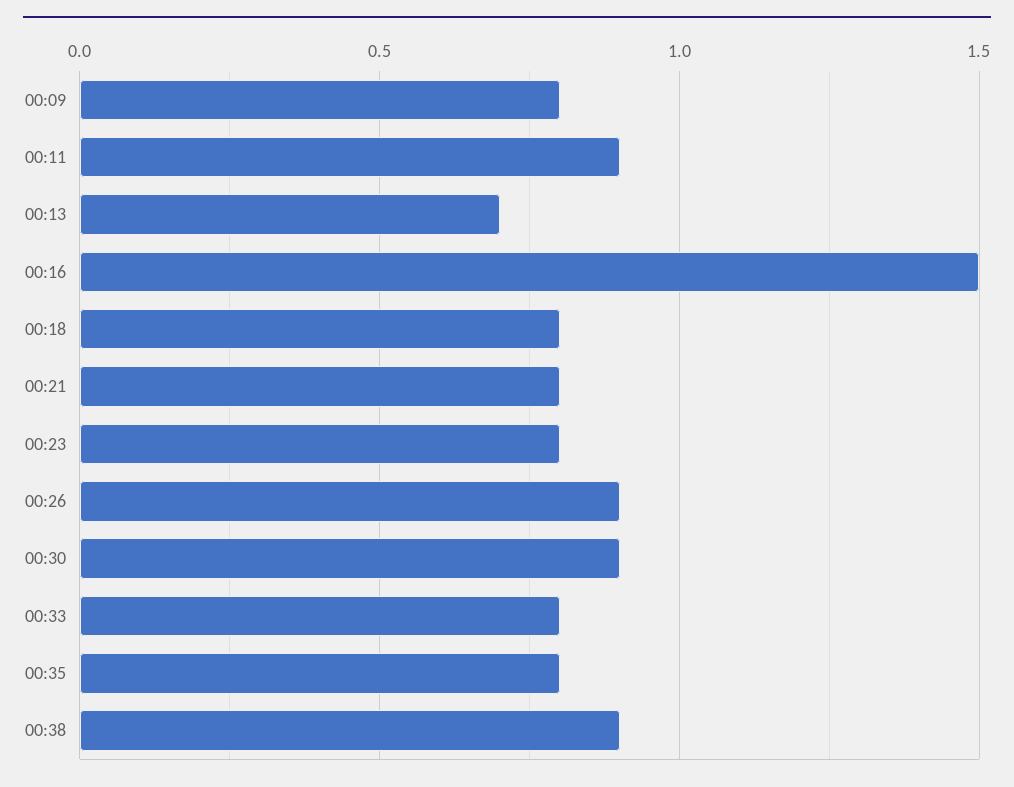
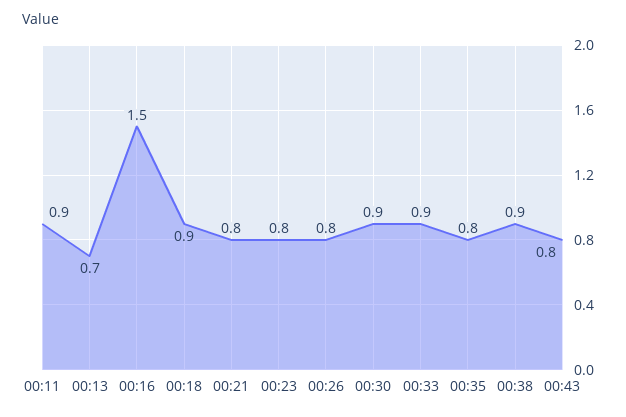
00:09: 0.8 -> none
00:18: 0.8 -> 0.9
00:26: 0.9 -> 0.8
00:33: 0.8 -> 0.9
00:43: none -> 0.8

